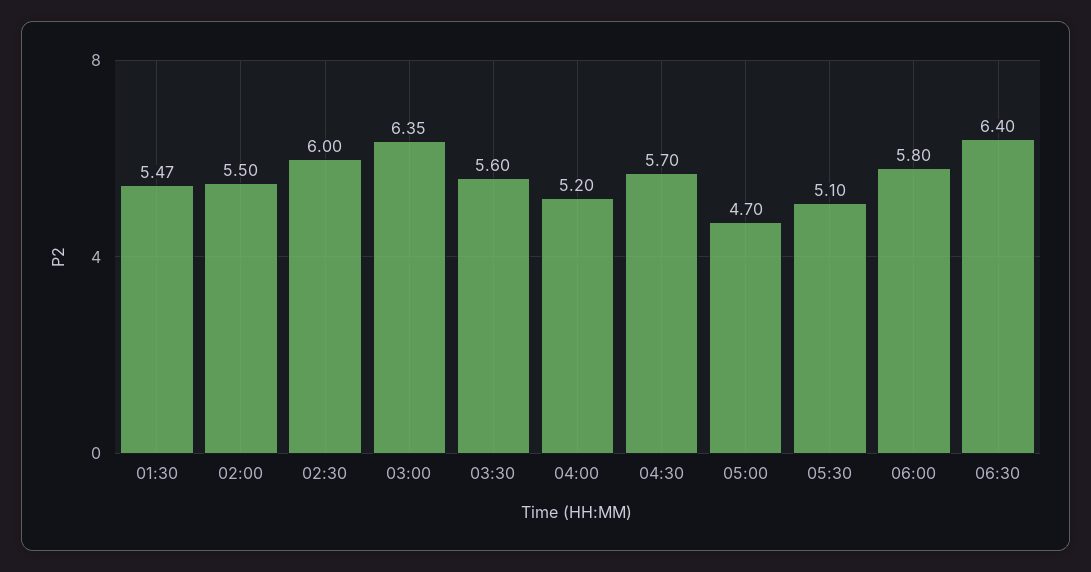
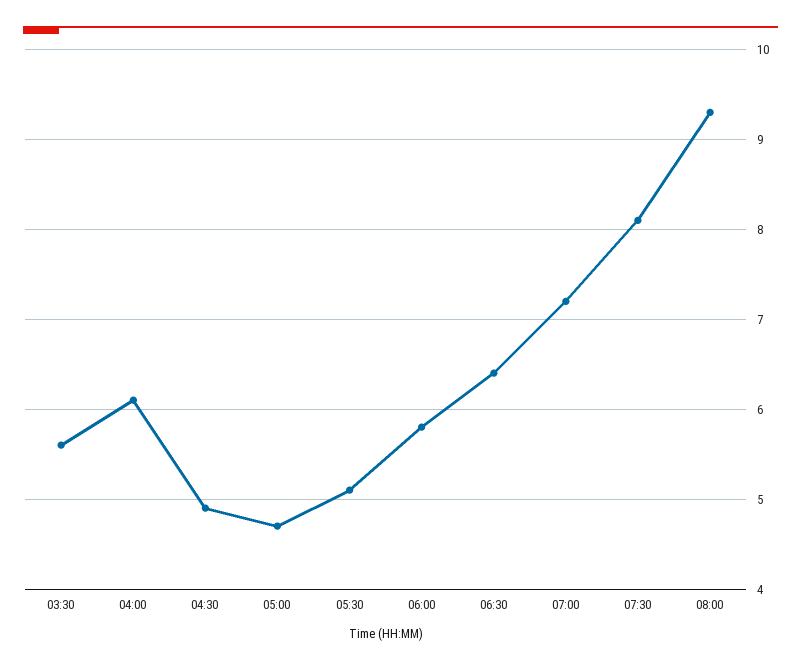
01:30: 5.47 -> none
02:00: 5.5 -> none
02:30: 6 -> none
03:00: 6.35 -> none
04:00: 5.2 -> 6.1
04:30: 5.7 -> 4.9
07:00: none -> 7.2
07:30: none -> 8.1
08:00: none -> 9.3

